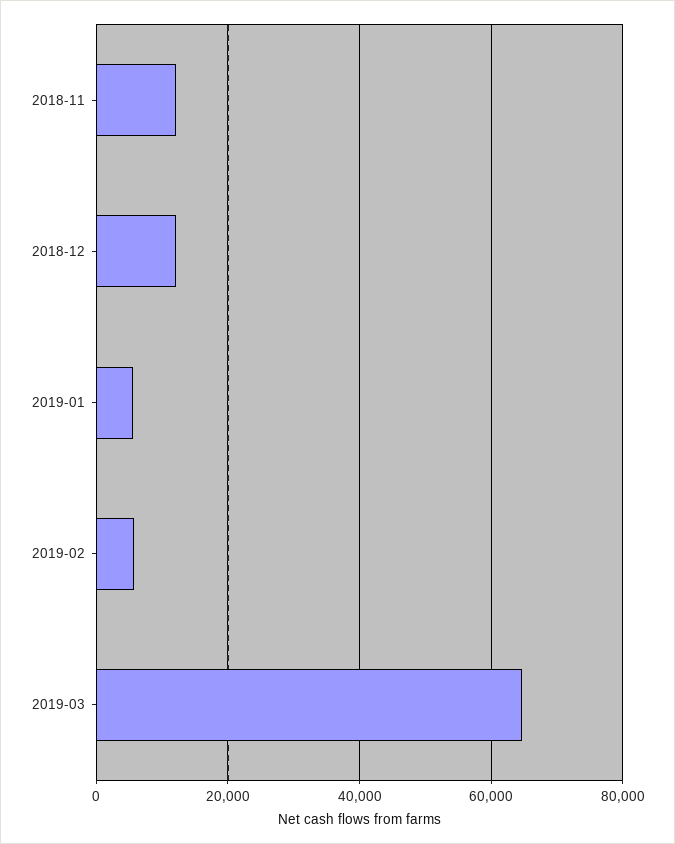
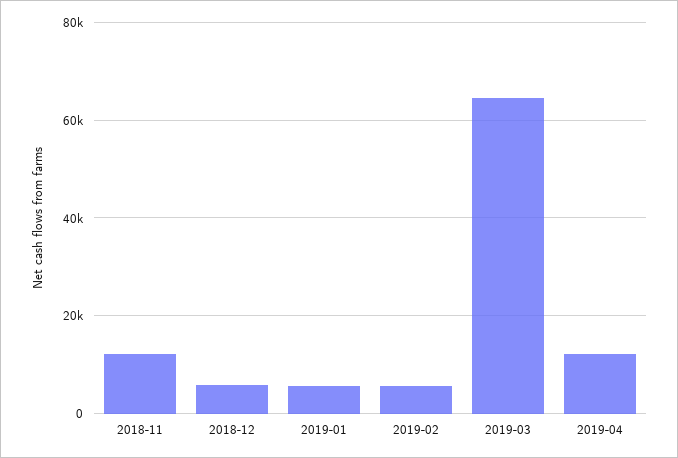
2018-12: 12000 -> 6000
2019-04: none -> 12000

